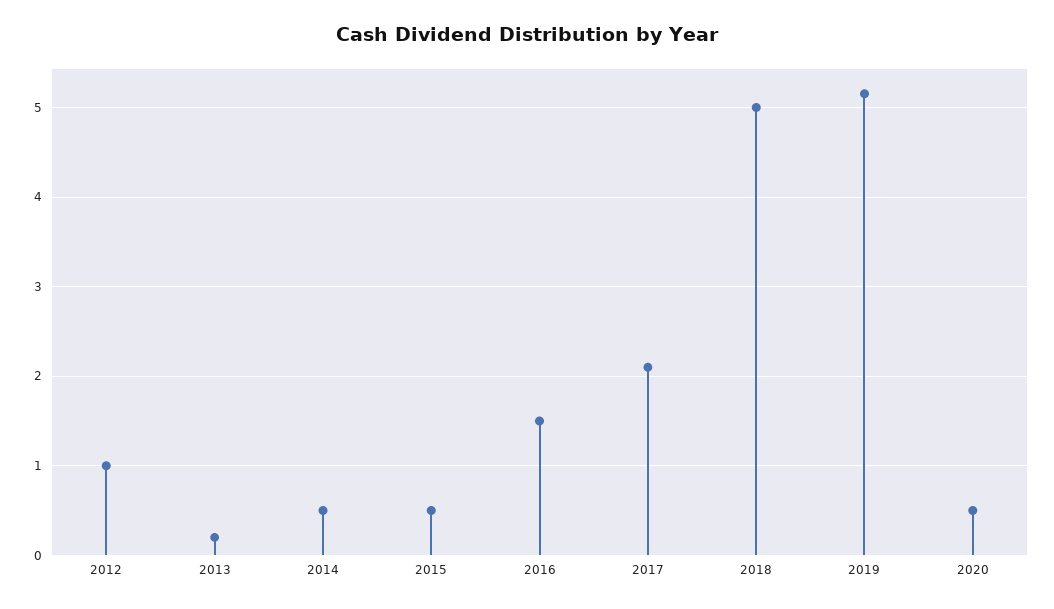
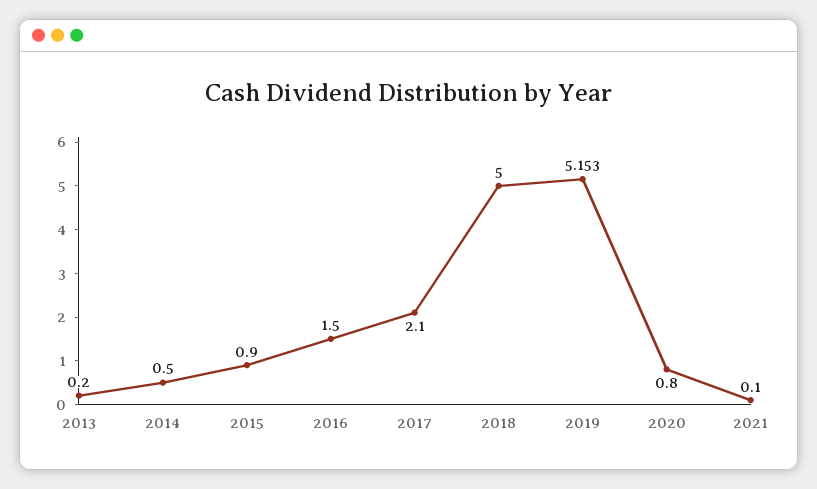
2012: 1 -> none
2015: 0.5 -> 0.9
2020: 0.5 -> 0.8
2021: none -> 0.1

